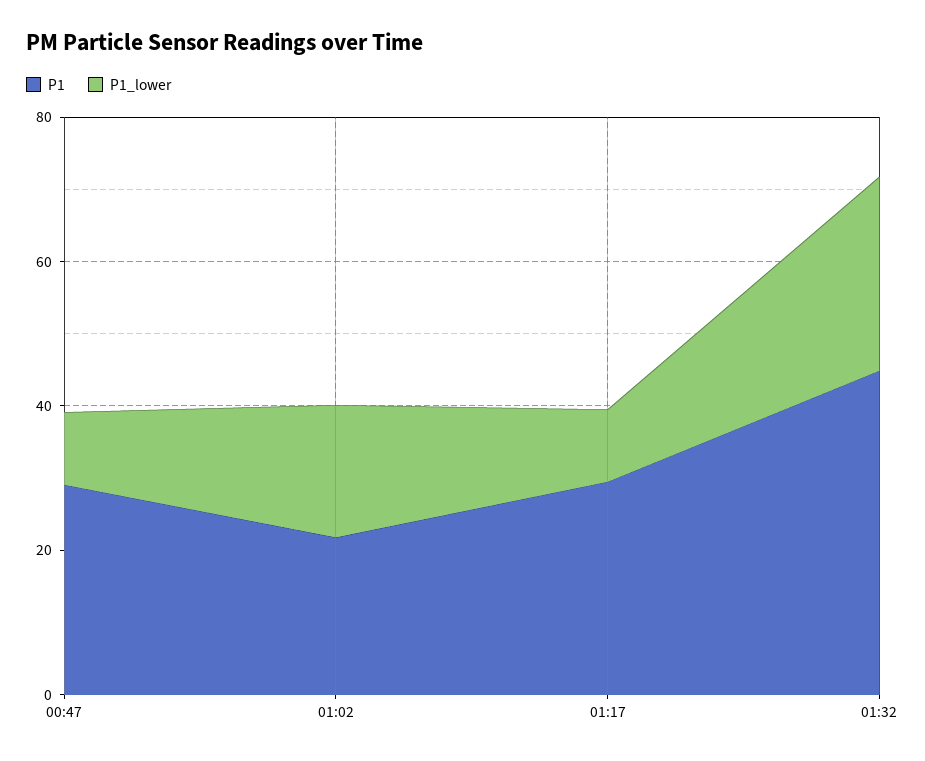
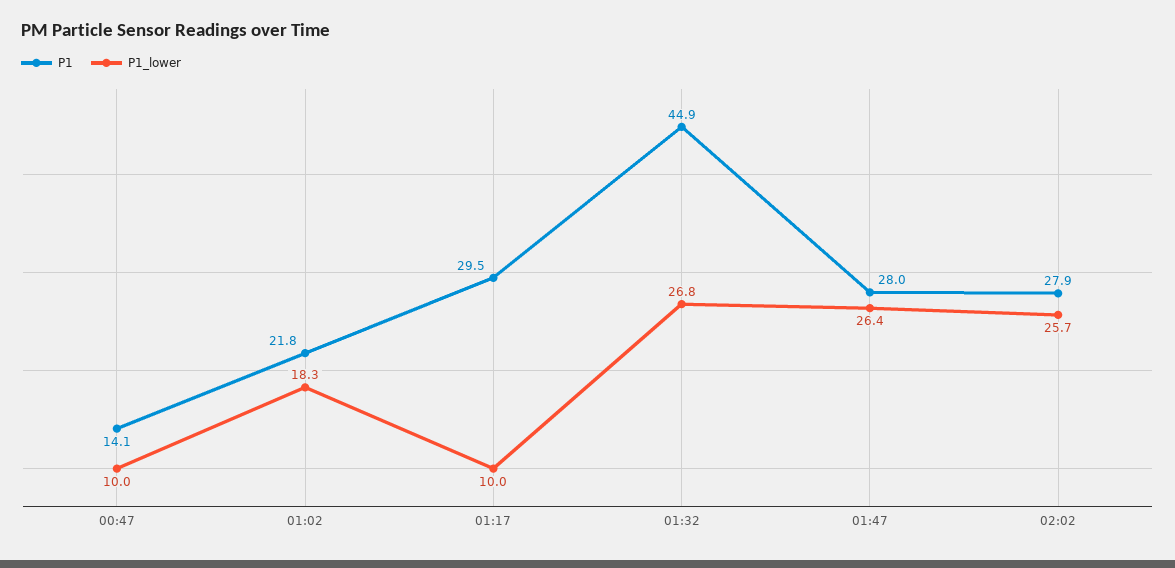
P1, 00:47: 30 -> 14.1
P1, 01:47: none -> 28
P1_lower, 01:47: none -> 26.4
P1, 02:02: none -> 27.9
P1_lower, 02:02: none -> 25.7

